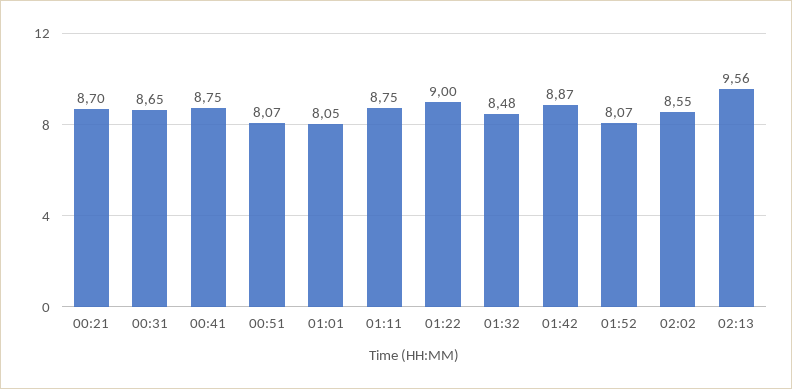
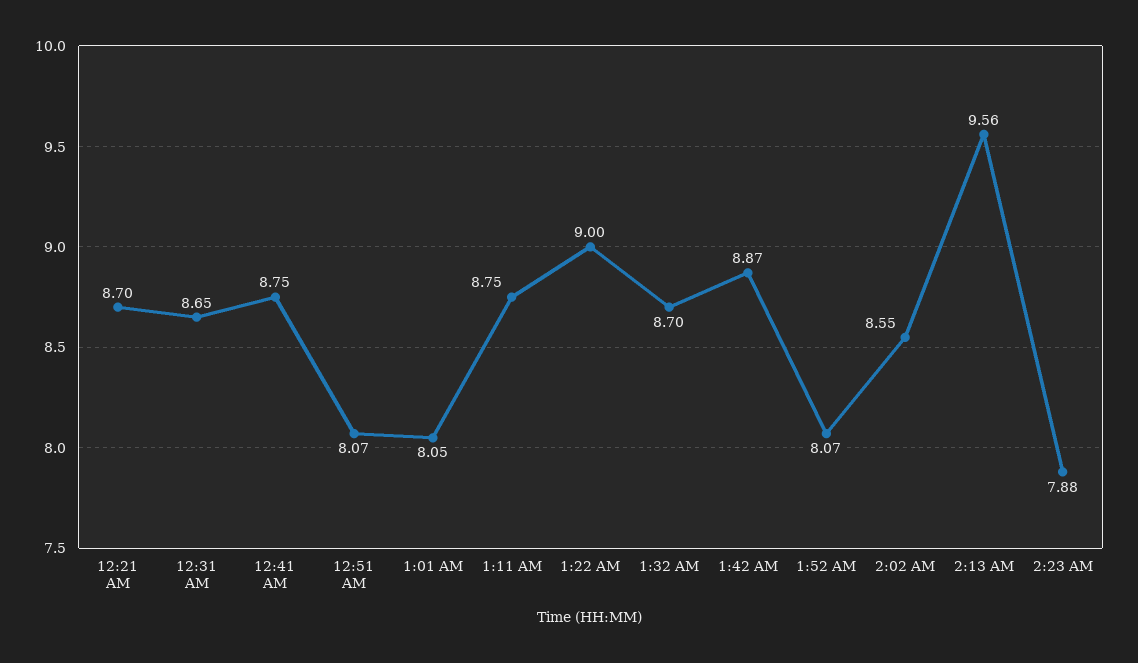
01:32: 8.48 -> 8.7
2:23 AM: none -> 7.88

